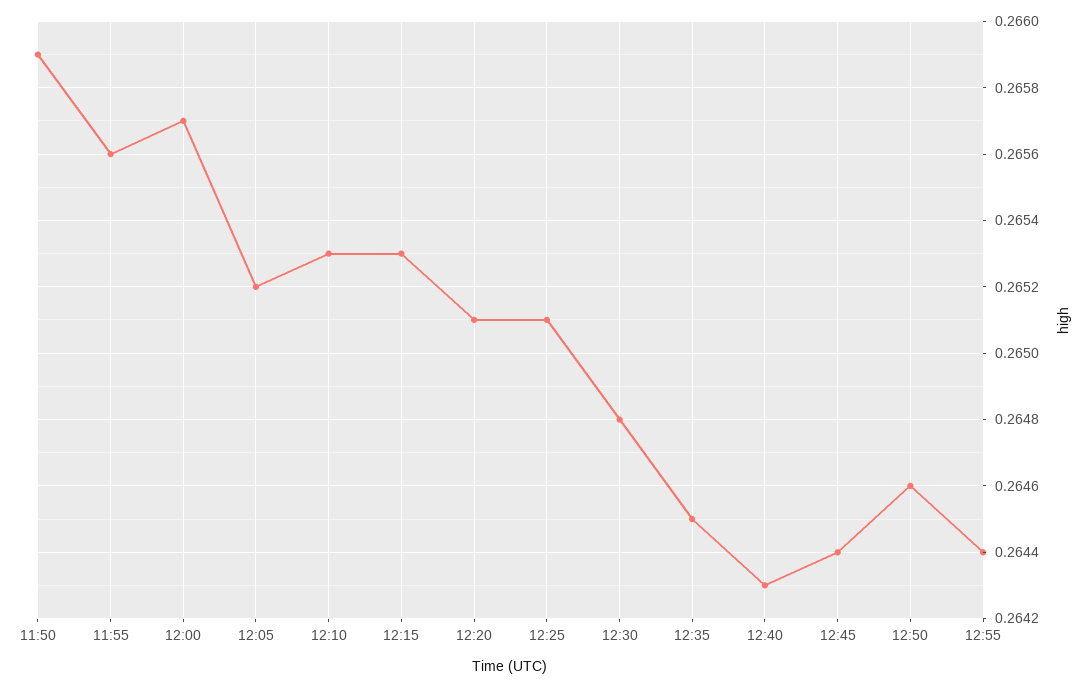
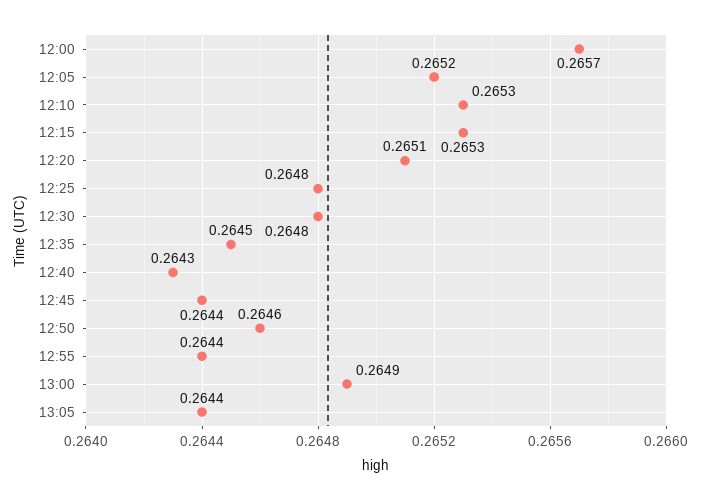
11:50: 0.2659 -> none
11:55: 0.2656 -> none
12:25: 0.2651 -> 0.2648
13:00: none -> 0.2649
13:05: none -> 0.2644

